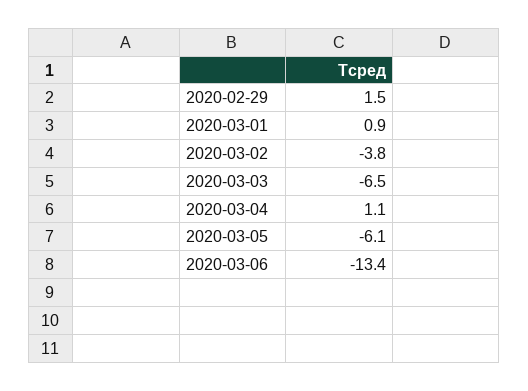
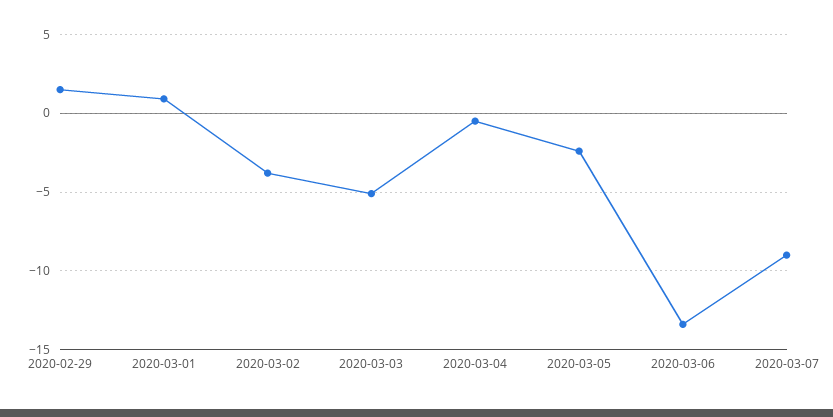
2020-03-03: -6.5 -> -5
2020-03-04: 1.1 -> -0.5
2020-03-05: -6.1 -> -2.5
2020-03-07: none -> -9

